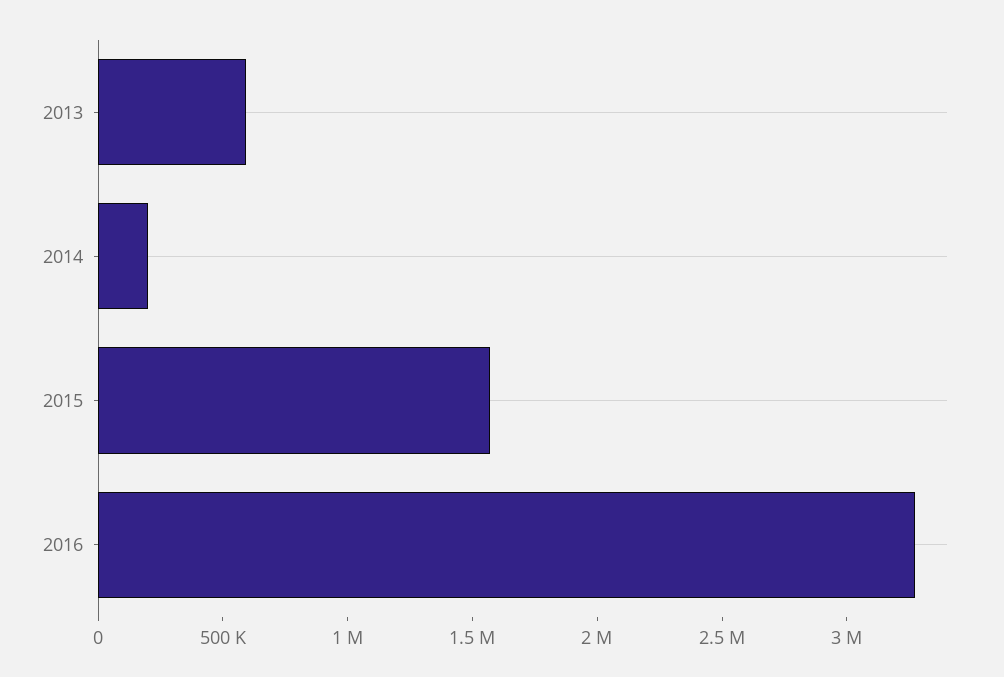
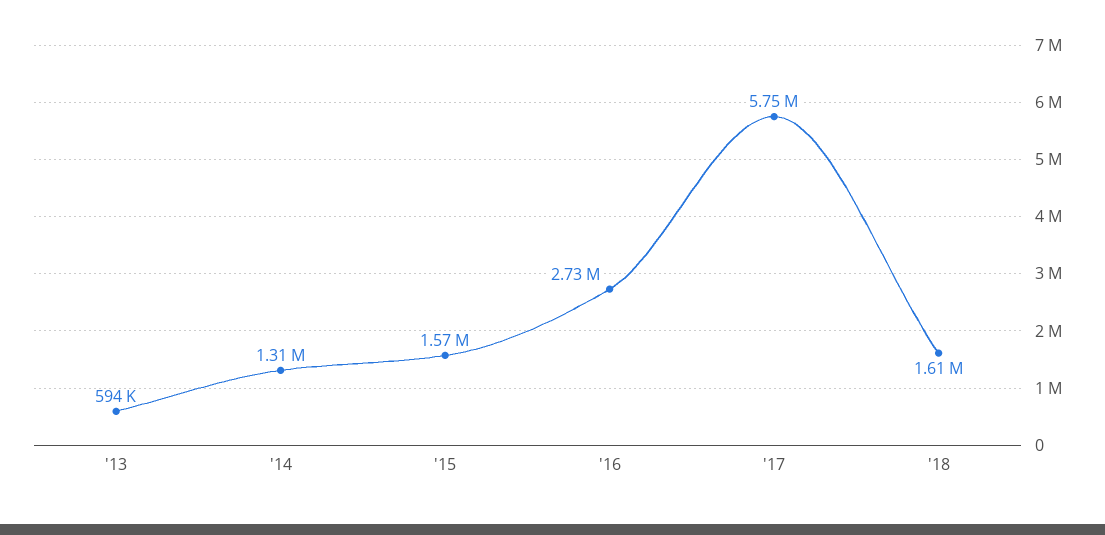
2014: 200000 -> 1310000
2016: 3300000 -> 2730000
'17: none -> 5750000
'18: none -> 1610000

